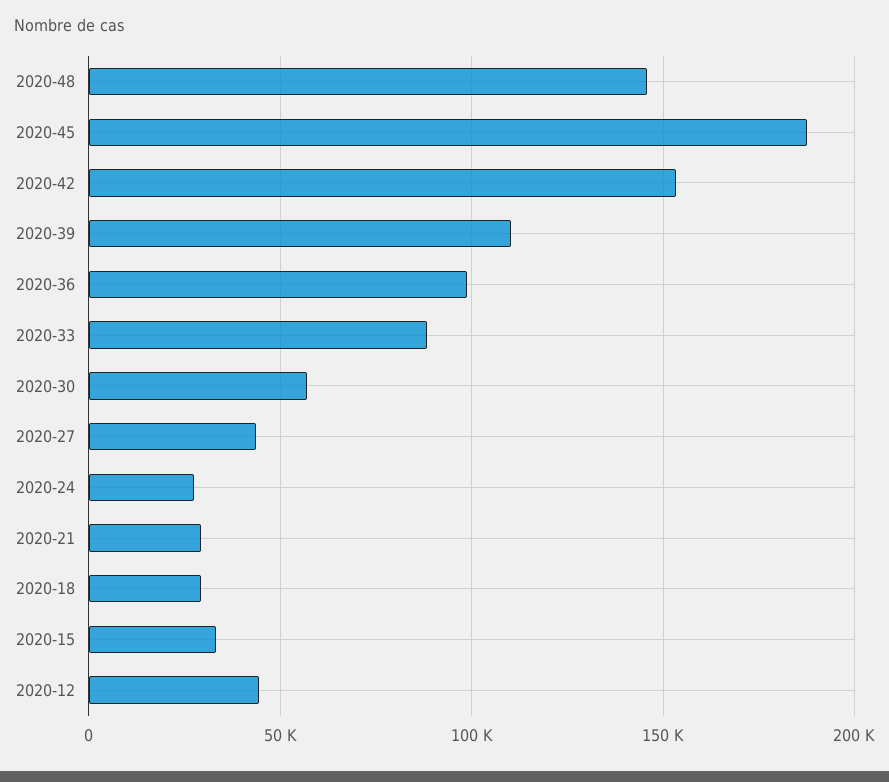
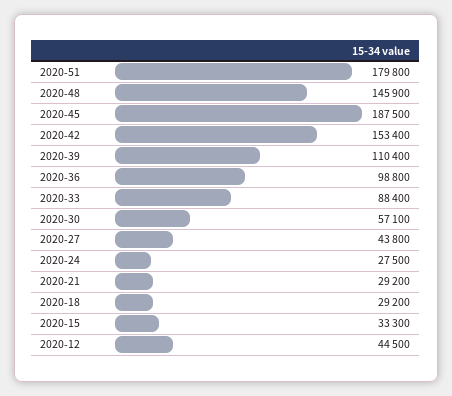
2020-51: none -> 179800

